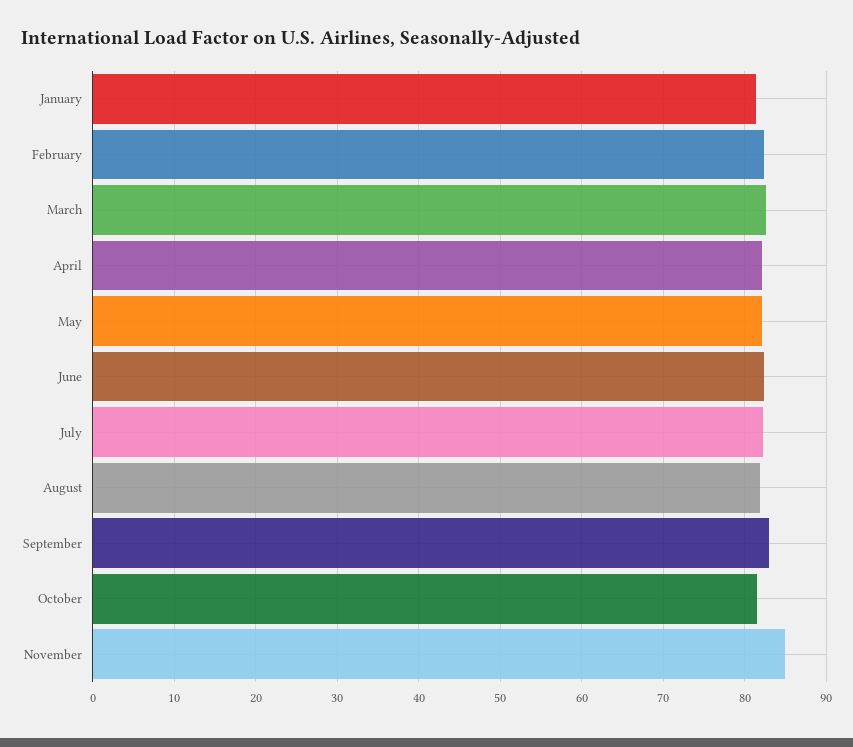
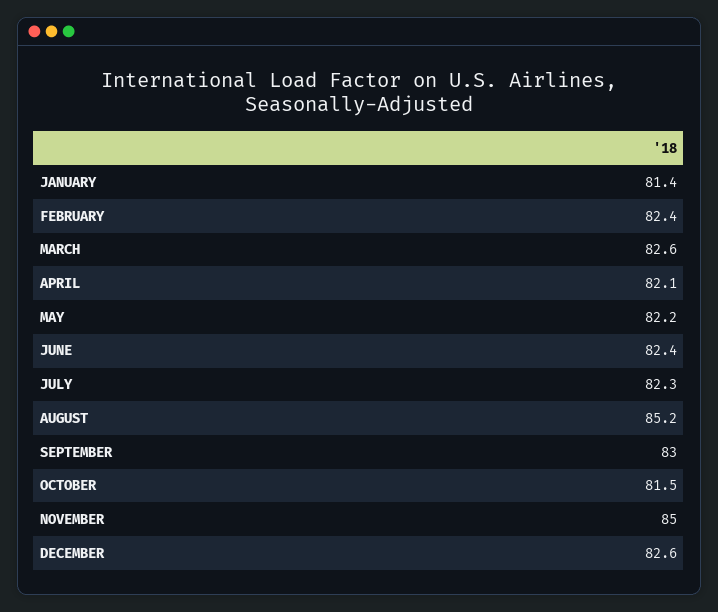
August: 82 -> 85.2
DECEMBER: none -> 82.6

